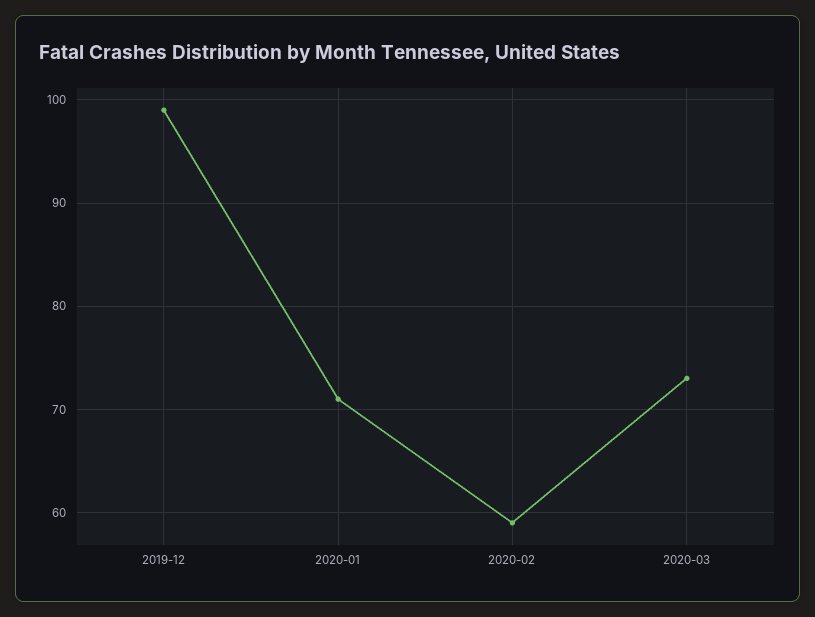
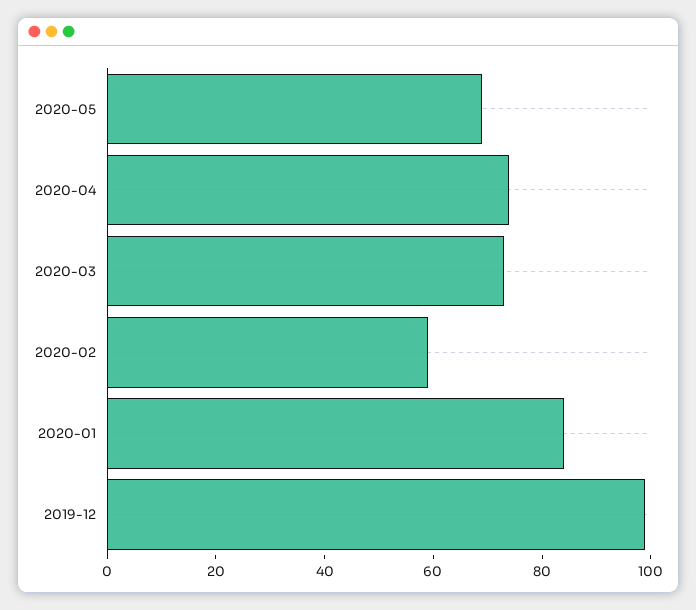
2020-01: 71 -> 85
2020-05: none -> 70
2020-04: none -> 75

